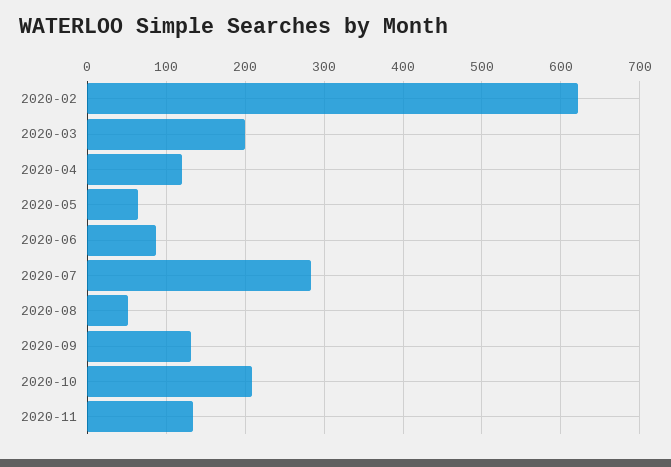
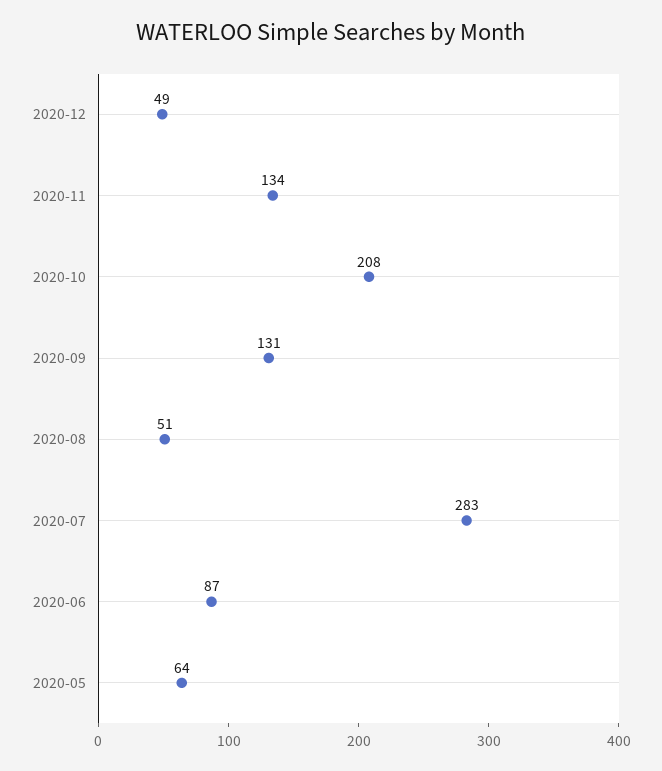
2020-02: 620 -> none
2020-03: 200 -> none
2020-04: 120 -> none
2020-12: none -> 49

